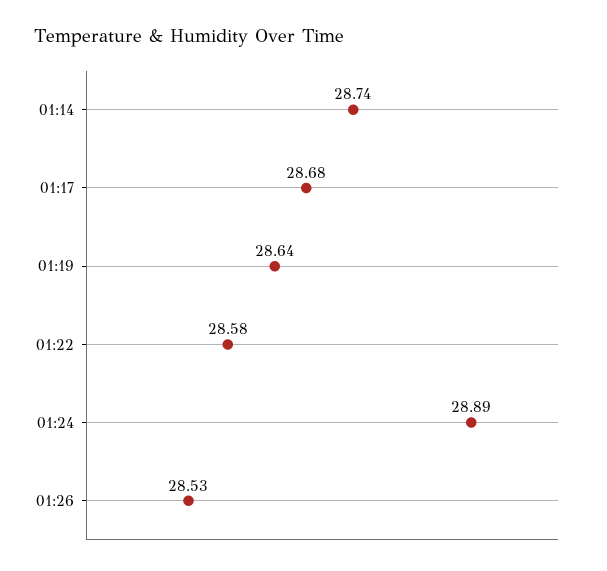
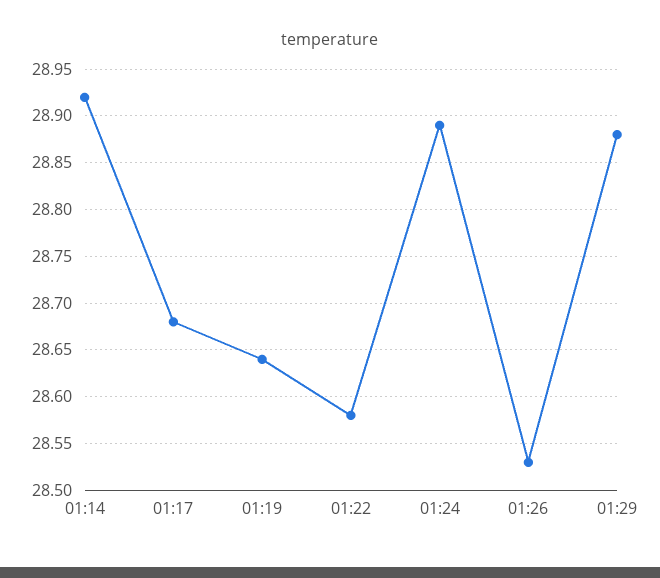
01:14: 28.74 -> 28.92
01:29: none -> 28.88

